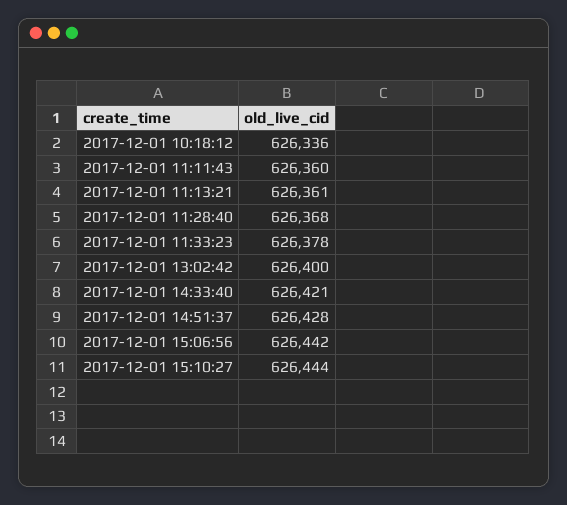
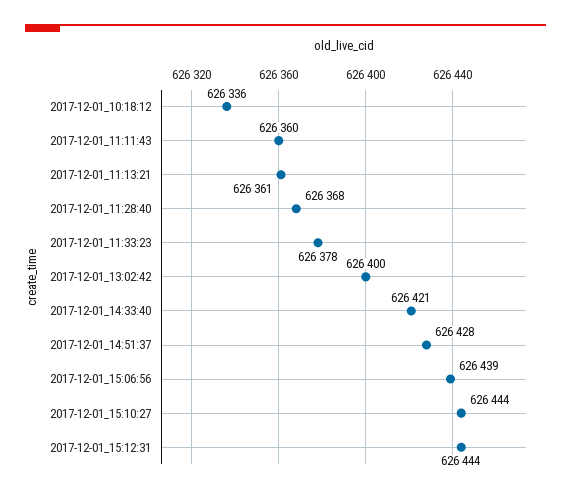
2017-12-01 15:06:56: 626442 -> 626439
2017-12-01_15:12:31: none -> 626444

